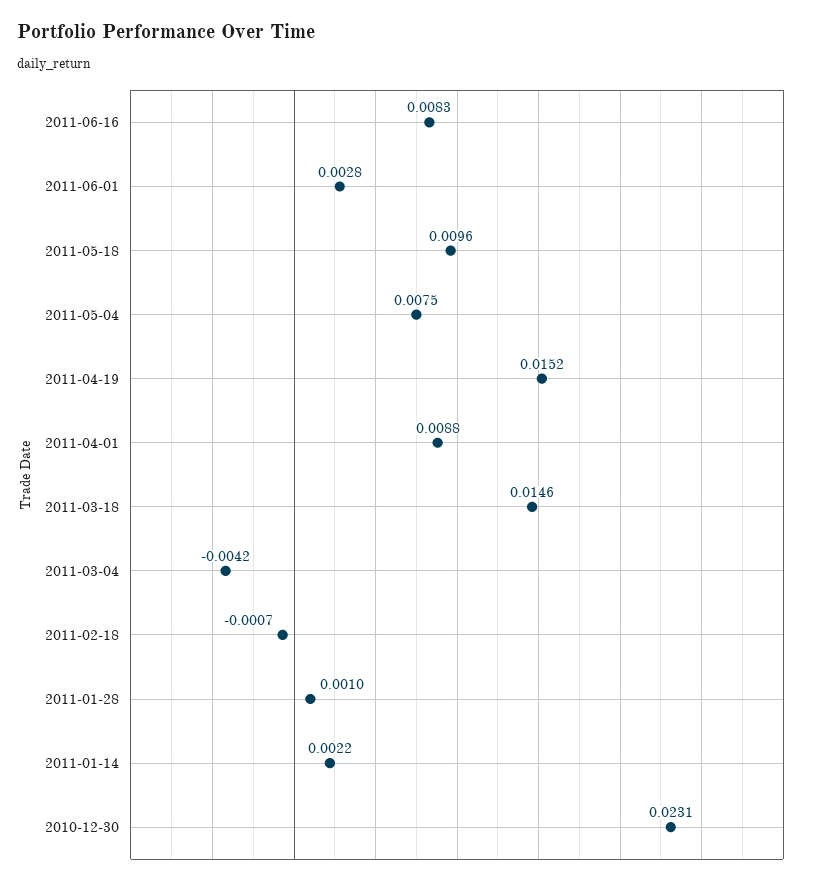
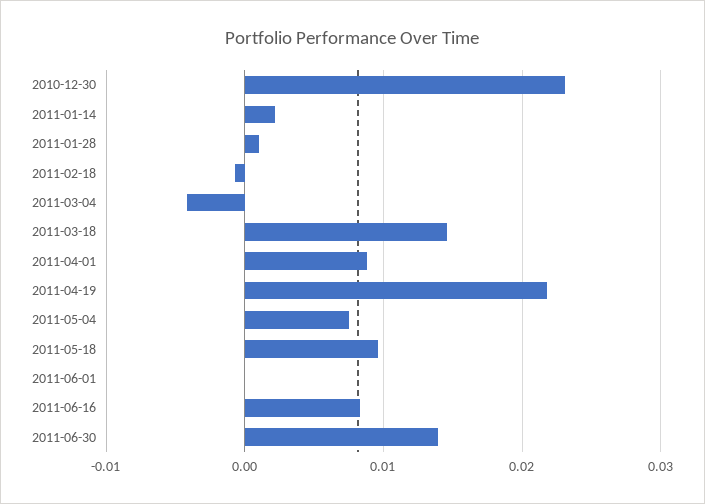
2011-06-01: 0.0028 -> 0
2011-04-19: 0.0152 -> 0.022
2011-06-30: none -> 0.014

